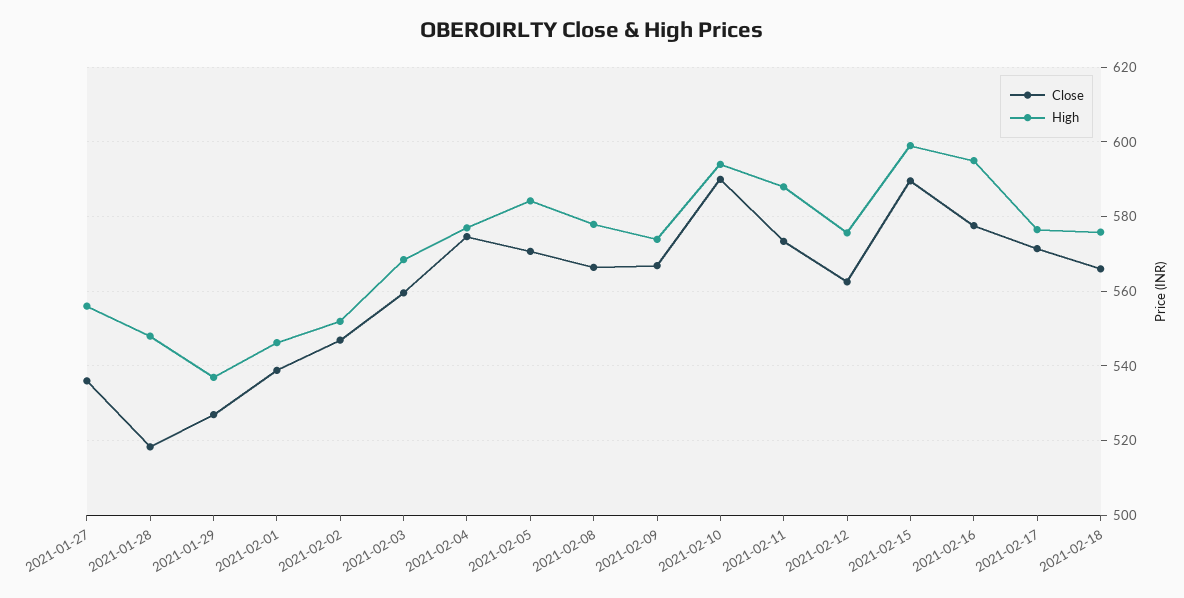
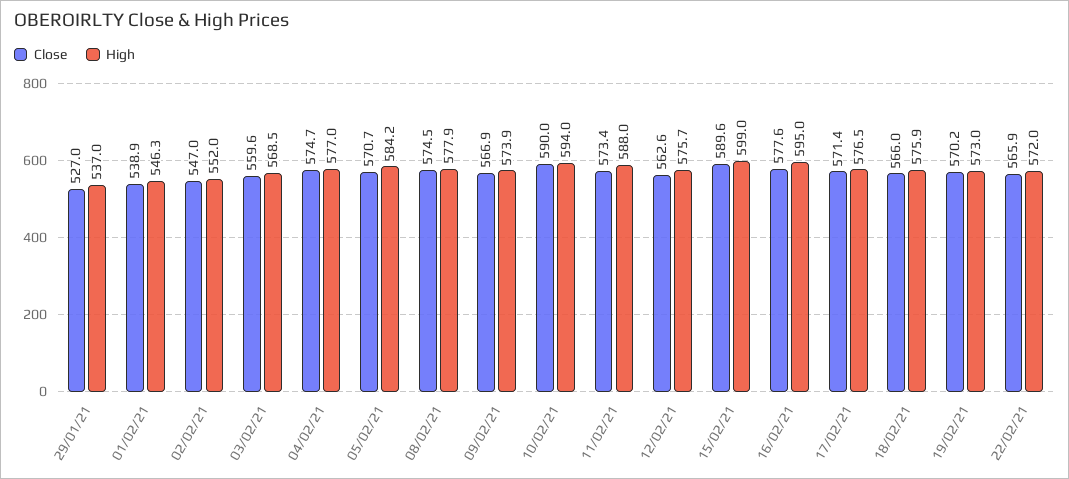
Close, 2021-01-27: 536 -> none
High, 2021-01-27: 556 -> none
Close, 2021-01-28: 518 -> none
High, 2021-01-28: 548 -> none
Close, 2021-02-08: 566 -> 574.5
Close, 19/02/21: none -> 570.2
High, 19/02/21: none -> 573
Close, 22/02/21: none -> 565.9
High, 22/02/21: none -> 572

